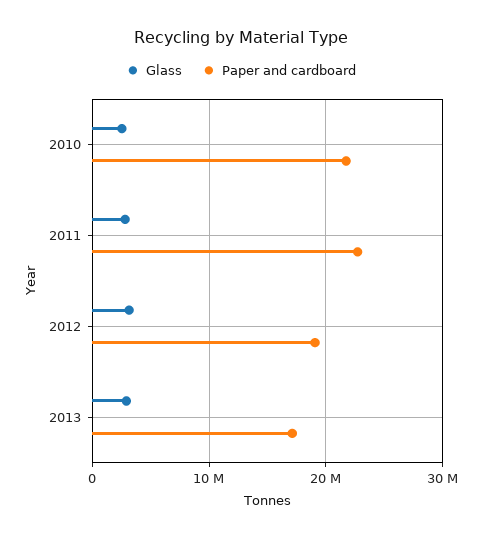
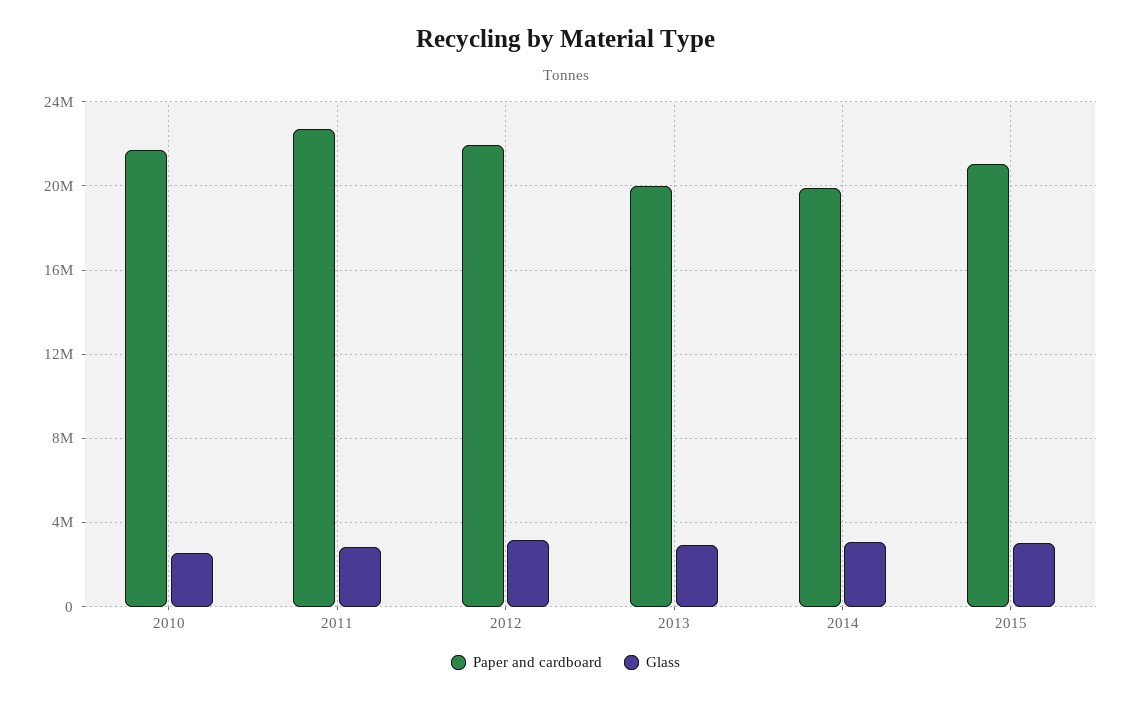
Paper and cardboard, 2012: 19000000 -> 22000000
Paper and cardboard, 2013: 17000000 -> 20000000
Paper and cardboard, 2014: none -> 20000000
Glass, 2014: none -> 3000000
Paper and cardboard, 2015: none -> 21000000
Glass, 2015: none -> 3000000

